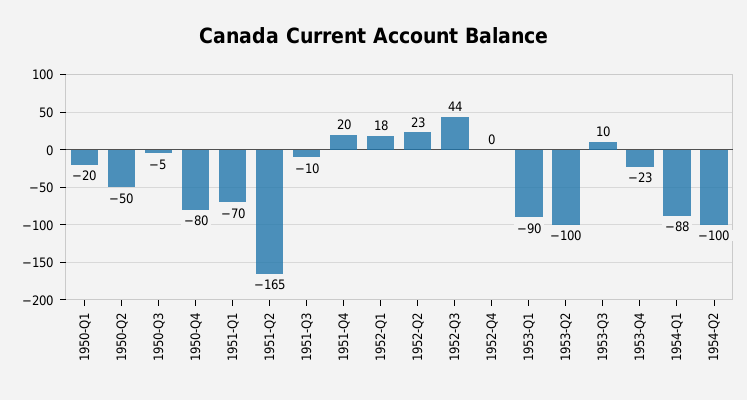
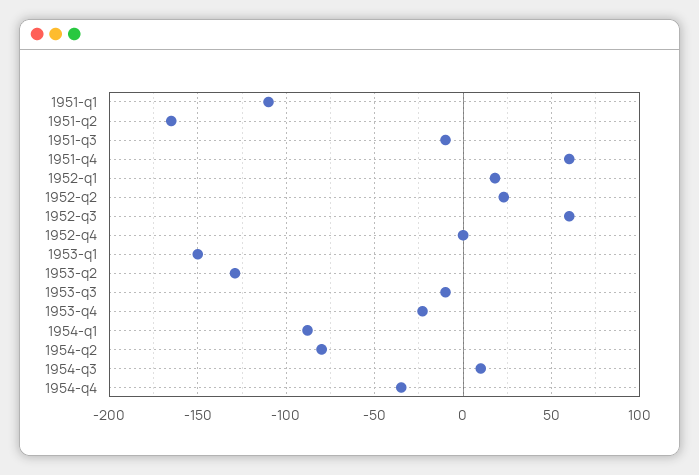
1950-Q1: -20 -> none
1950-Q2: -50 -> none
1950-Q3: -5 -> none
1950-Q4: -80 -> none
1951-Q1: -70 -> -110
1951-Q4: 20 -> 60
1952-Q3: 44 -> 60
1953-Q1: -90 -> -150
1953-Q2: -100 -> -130
1953-Q3: 10 -> -10
1954-Q2: -100 -> -80
1954-q3: none -> 10
1954-q4: none -> -35

